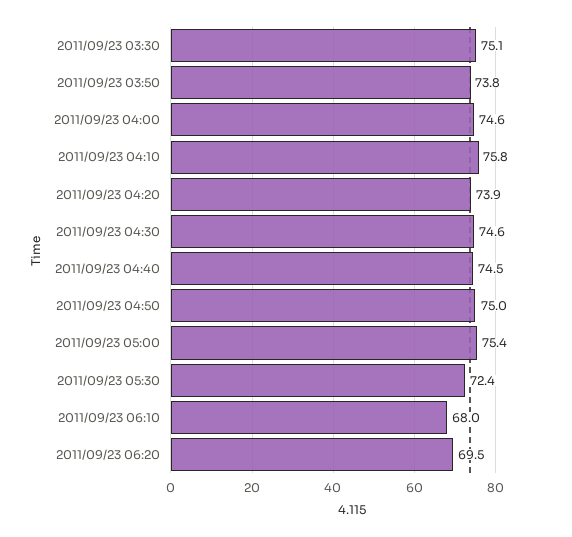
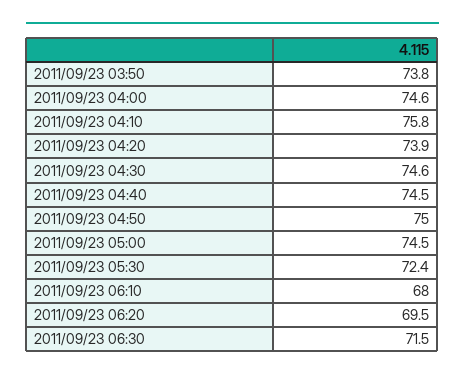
2011/09/23 03:30: 75.1 -> none
2011/09/23 05:00: 75.4 -> 74.5
2011/09/23 06:30: none -> 71.5

